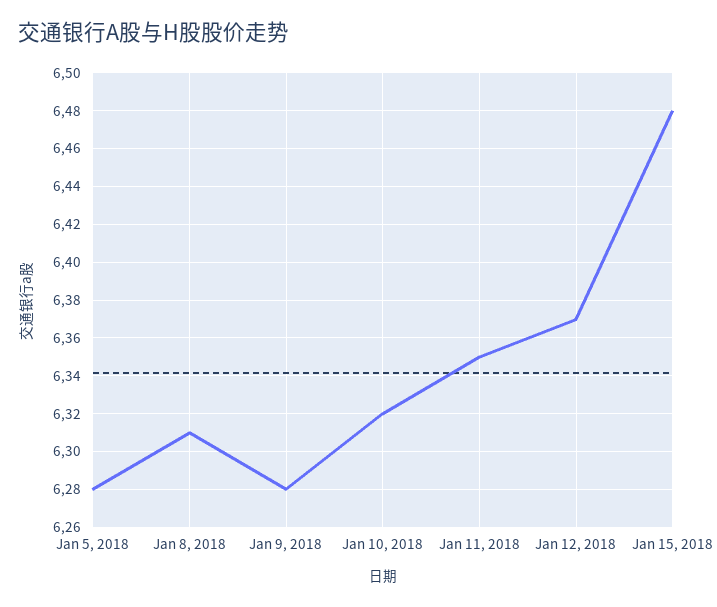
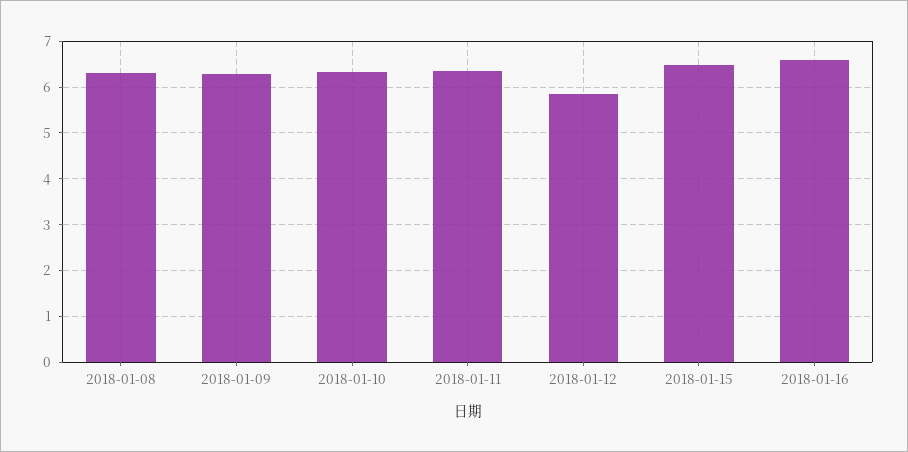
Jan 5, 2018: 6.28 -> none
Jan 12, 2018: 6.37 -> 5.8
2018-01-16: none -> 6.6

